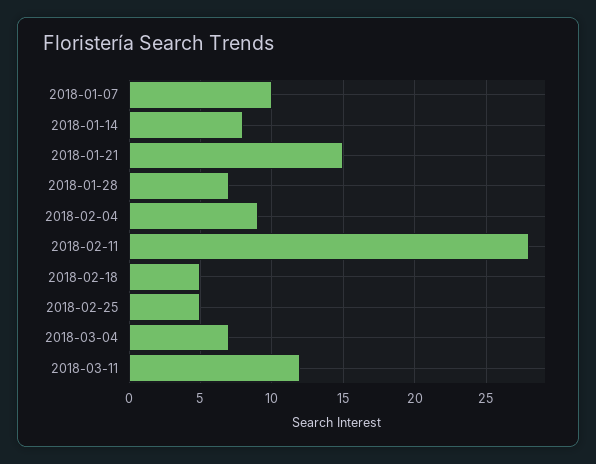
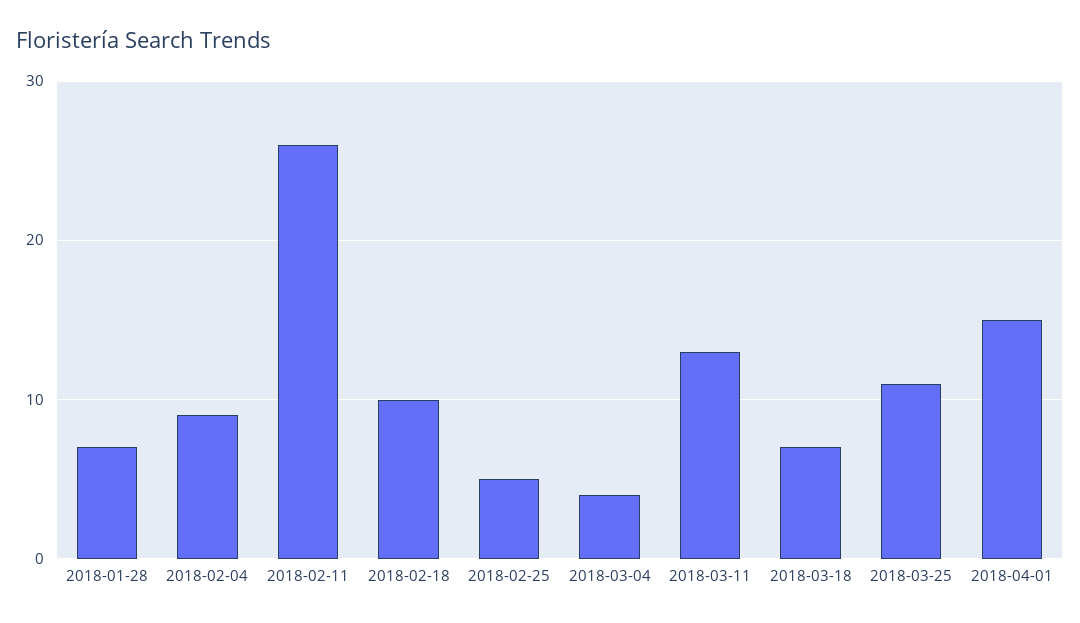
2018-01-07: 10 -> none
2018-01-14: 8 -> none
2018-01-21: 15 -> none
2018-02-11: 28 -> 26
2018-02-18: 5 -> 10
2018-03-04: 7 -> 4
2018-03-11: 12 -> 13
2018-03-18: none -> 7
2018-03-25: none -> 11
2018-04-01: none -> 15

